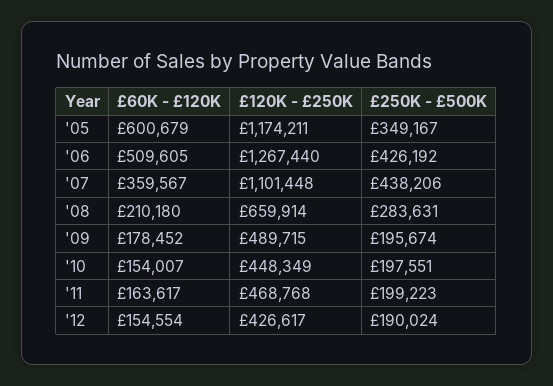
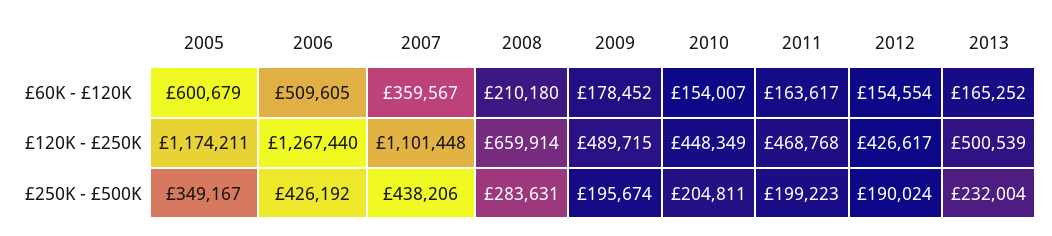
£250K - £500K, '10: 197551 -> 204811
£60K - £120K, 2013: none -> 165252
£120K - £250K, 2013: none -> 500539
£250K - £500K, 2013: none -> 232004

